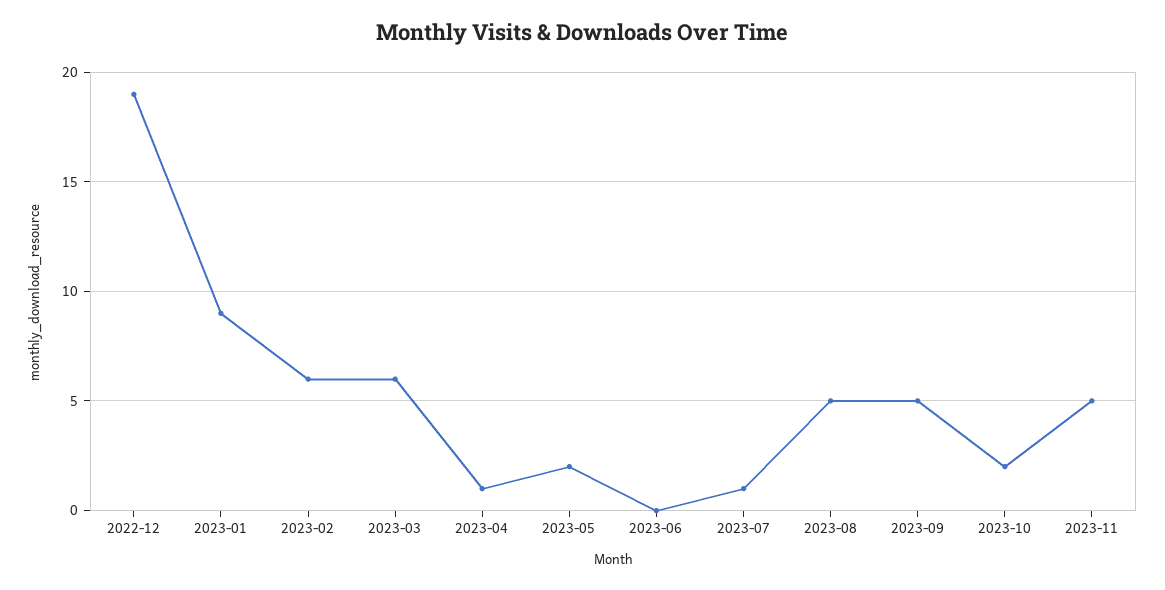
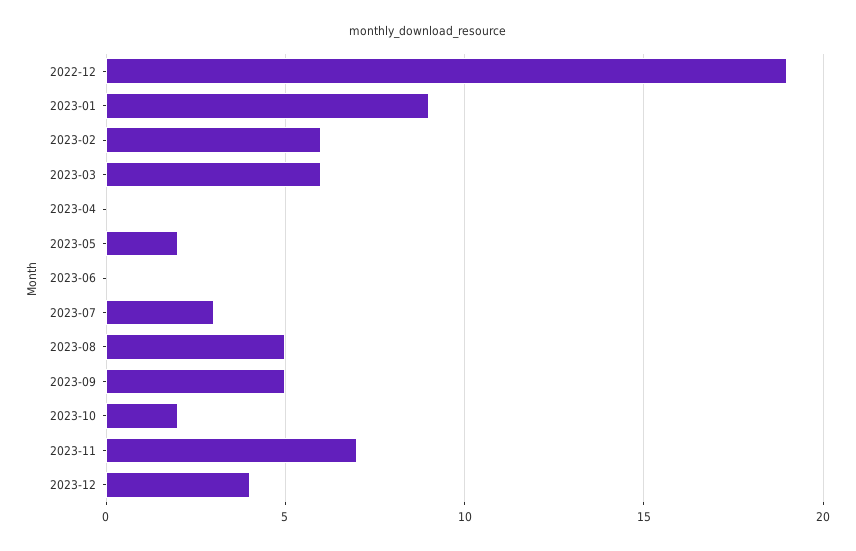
2023-04: 1 -> 0
2023-07: 1 -> 3
2023-11: 5 -> 7
2023-12: none -> 4

